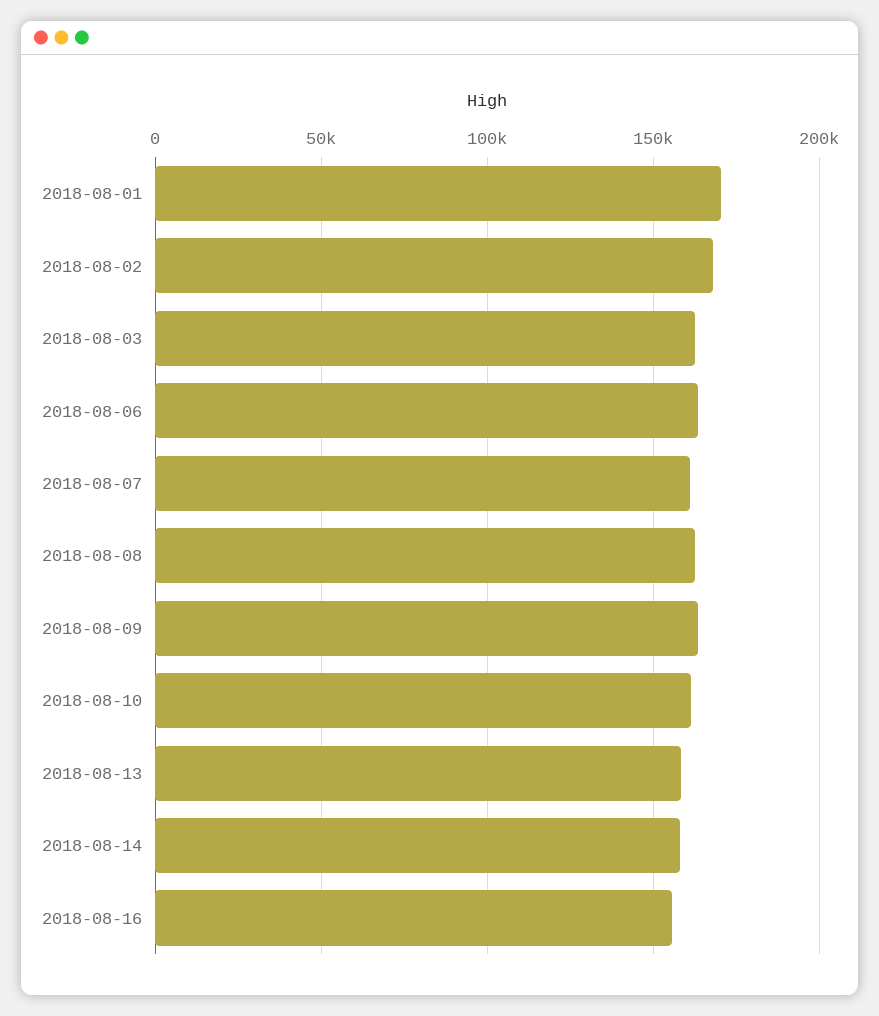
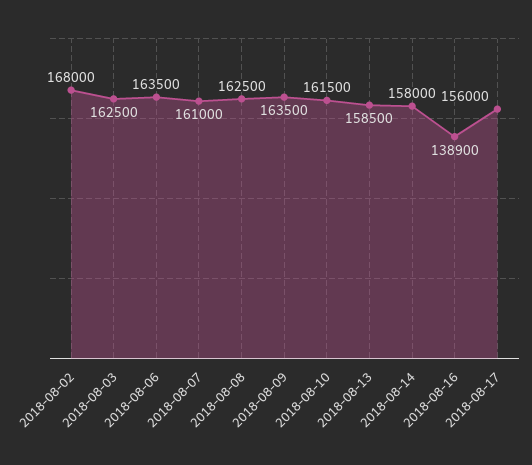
2018-08-01: 170000 -> none
2018-08-16: 155000 -> 138900
2018-08-17: none -> 156000

